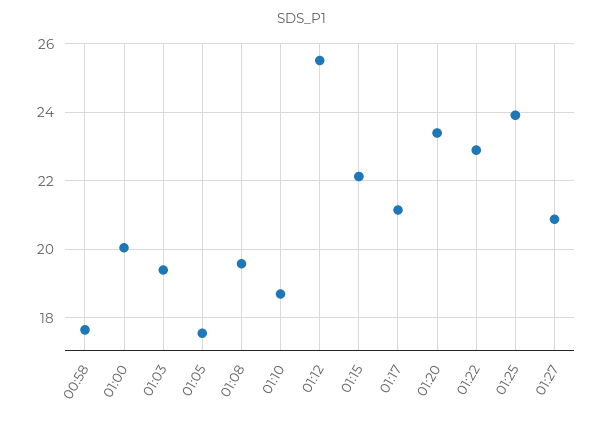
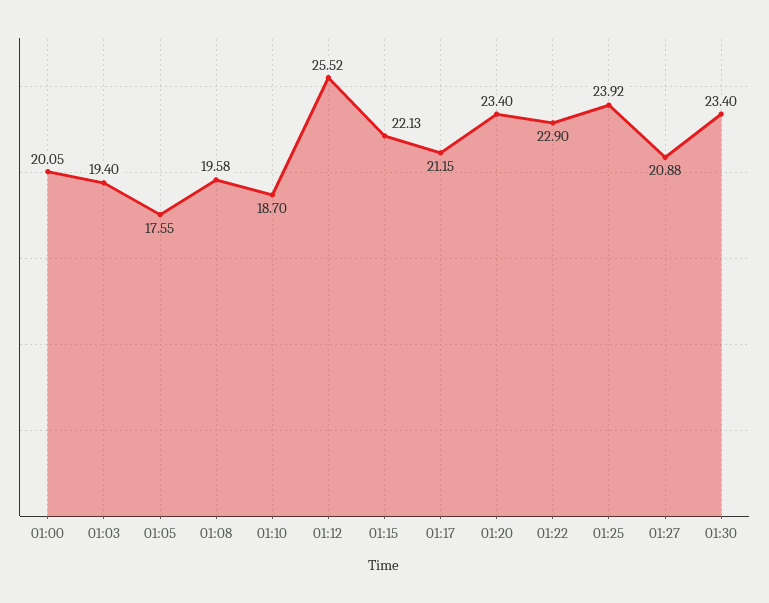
00:58: 17.6 -> none
01:30: none -> 23.4

